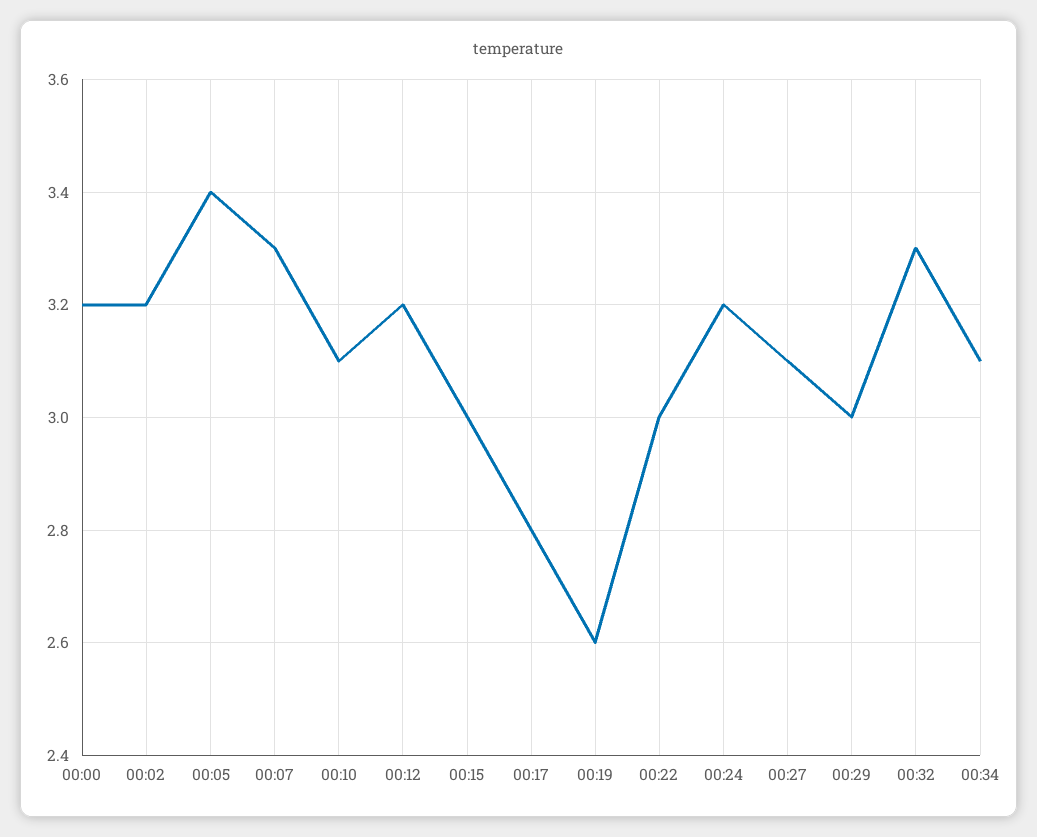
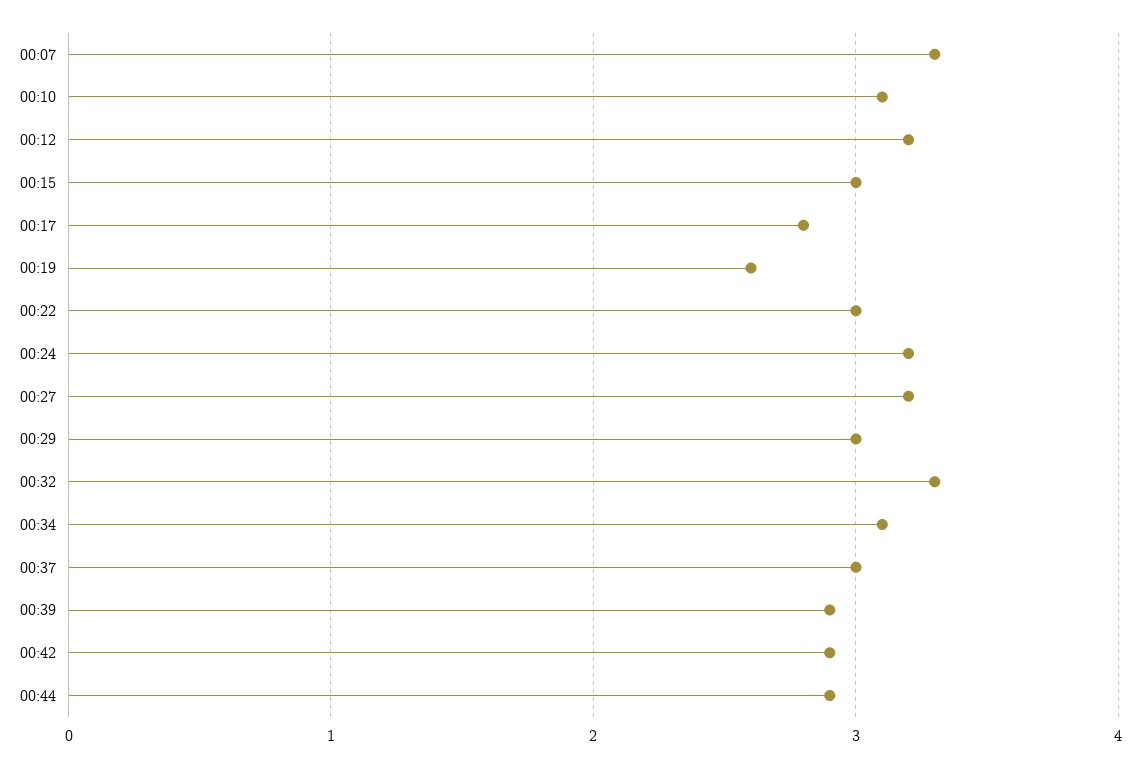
00:00: 3.2 -> none
00:02: 3.2 -> none
00:05: 3.4 -> none
00:27: 3.1 -> 3.2
00:37: none -> 3
00:39: none -> 2.9
00:42: none -> 2.9
00:44: none -> 2.9

